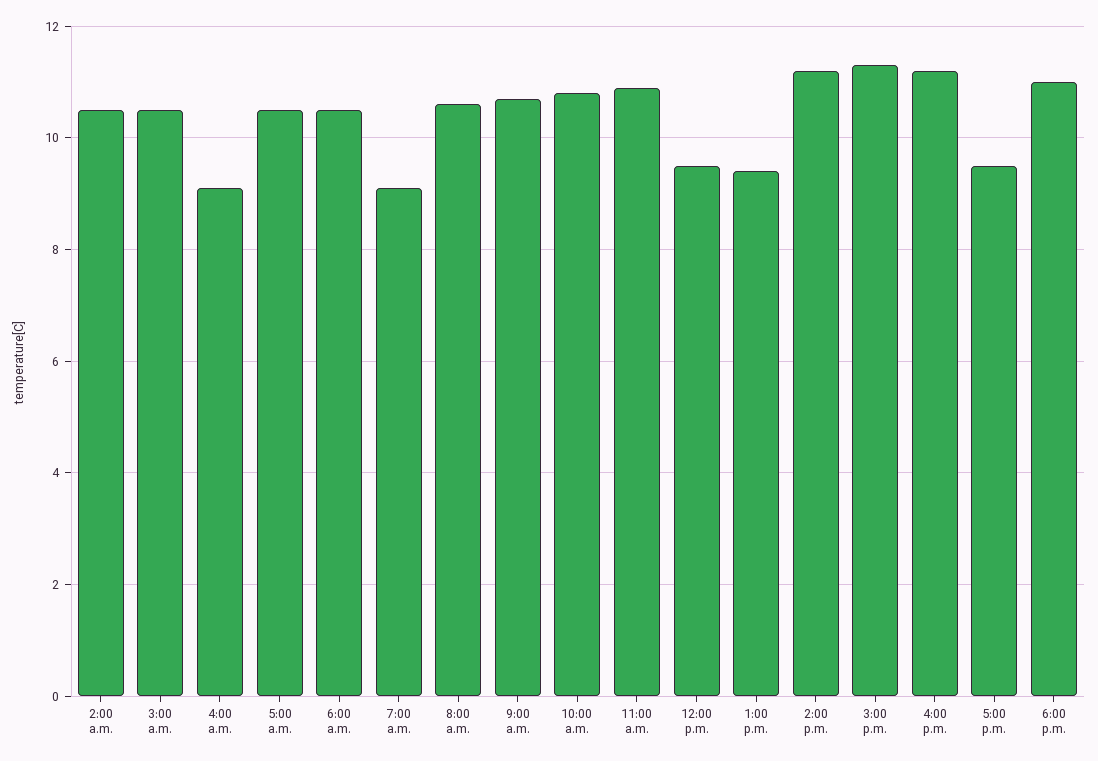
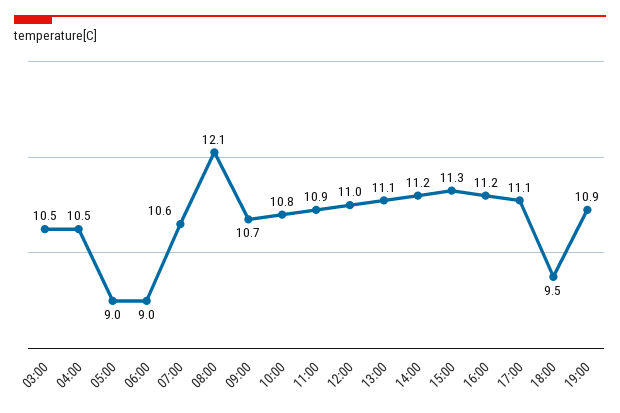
2:00 a.m.: 10.5 -> none
4:00 a.m.: 9 -> 10.5
5:00 a.m.: 10.5 -> 9
6:00 a.m.: 10.5 -> 9
7:00 a.m.: 9 -> 10.6
8:00 a.m.: 10.5 -> 12.1
12:00 p.m.: 9.5 -> 11
1:00 p.m.: 9.5 -> 11.1
5:00 p.m.: 9.5 -> 11.1
6:00 p.m.: 11 -> 9.5
19:00: none -> 10.9

